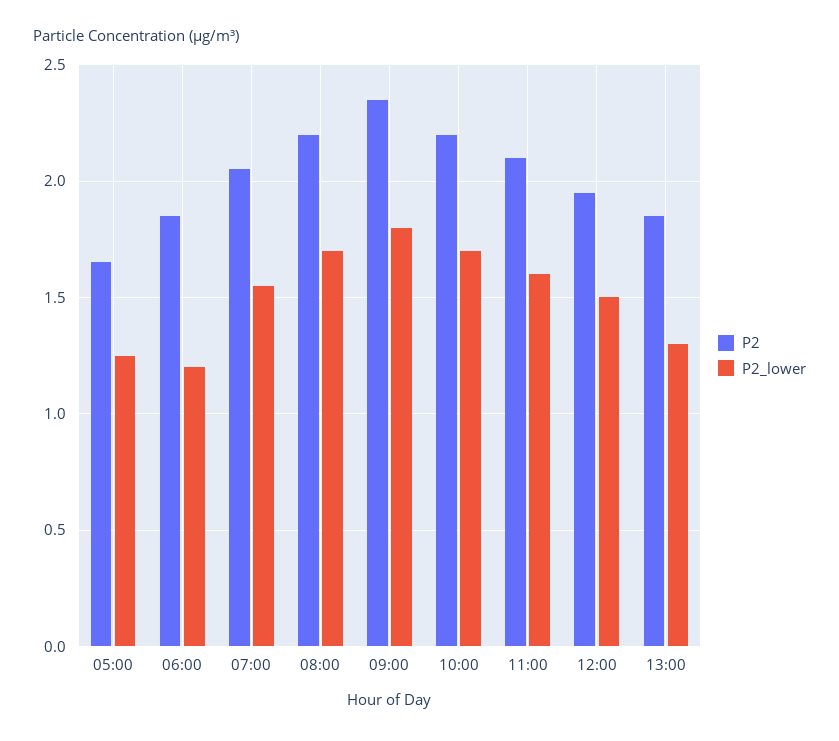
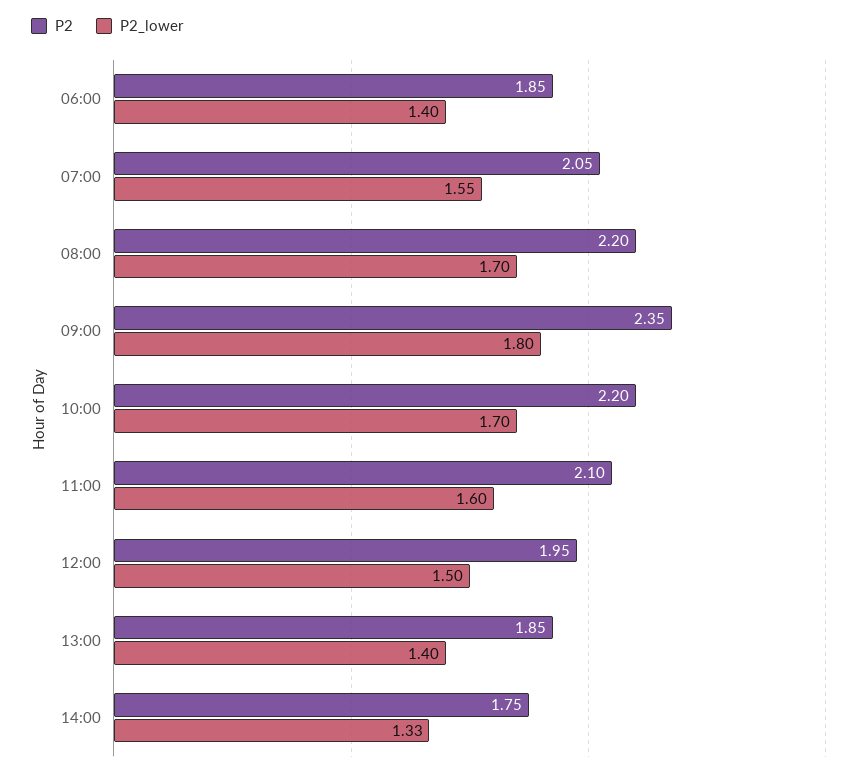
P2, 05:00: 1.65 -> none
P2_lower, 05:00: 1.25 -> none
P2_lower, 06:00: 1.2 -> 1.4
P2_lower, 13:00: 1.3 -> 1.4
P2, 14:00: none -> 1.75
P2_lower, 14:00: none -> 1.33

